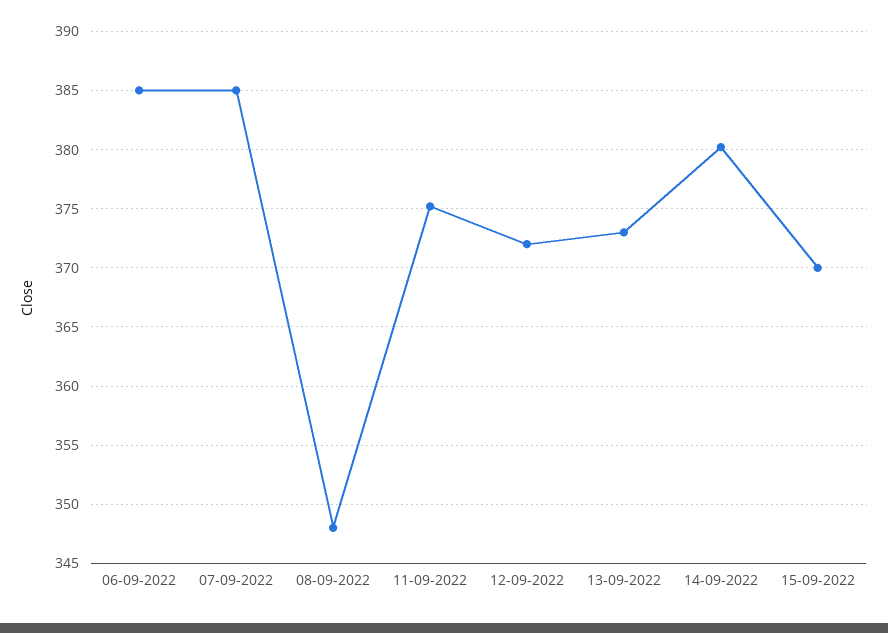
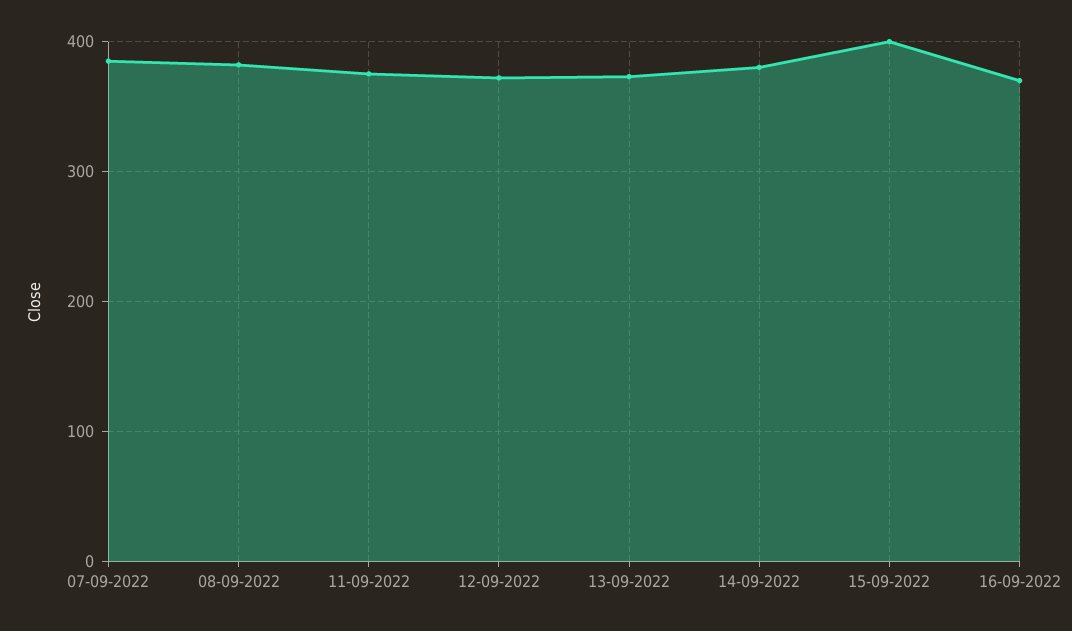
06-09-2022: 385 -> none
08-09-2022: 348 -> 380
15-09-2022: 370 -> 400
16-09-2022: none -> 370

